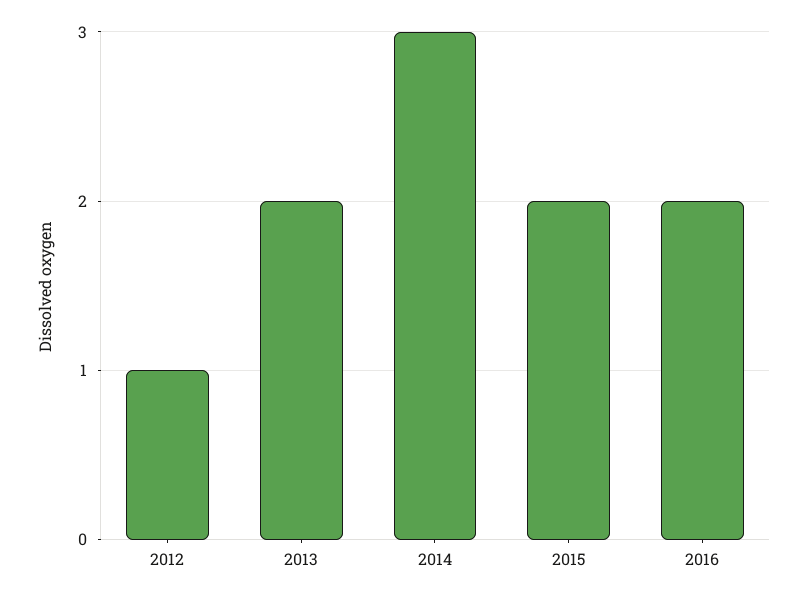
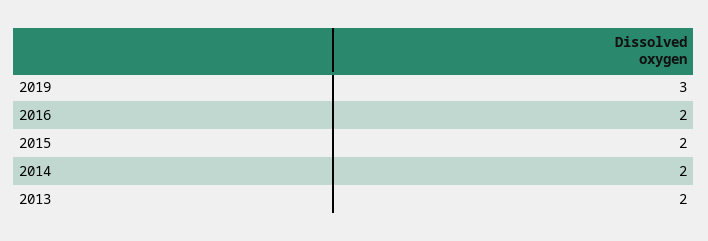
2012: 1 -> none
2014: 3 -> 2
2019: none -> 3

